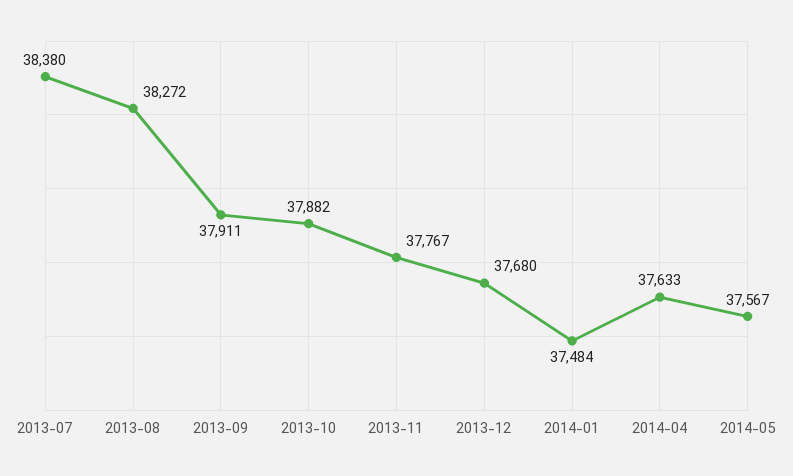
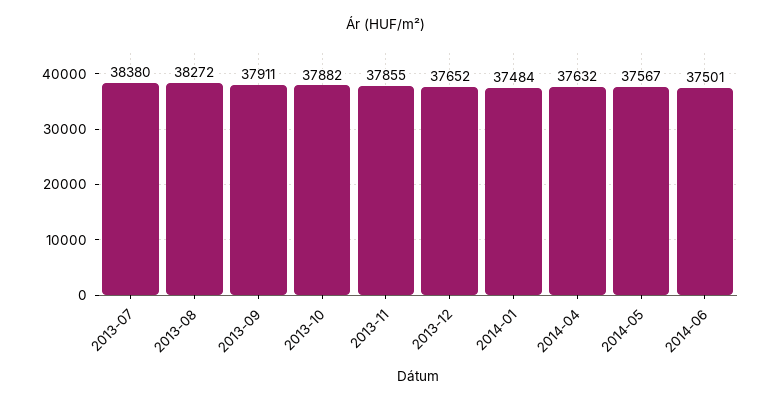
2013-11: 37767 -> 37855
2013-12: 37680 -> 37652
2014-04: 37633 -> 37632
2014-06: none -> 37501

